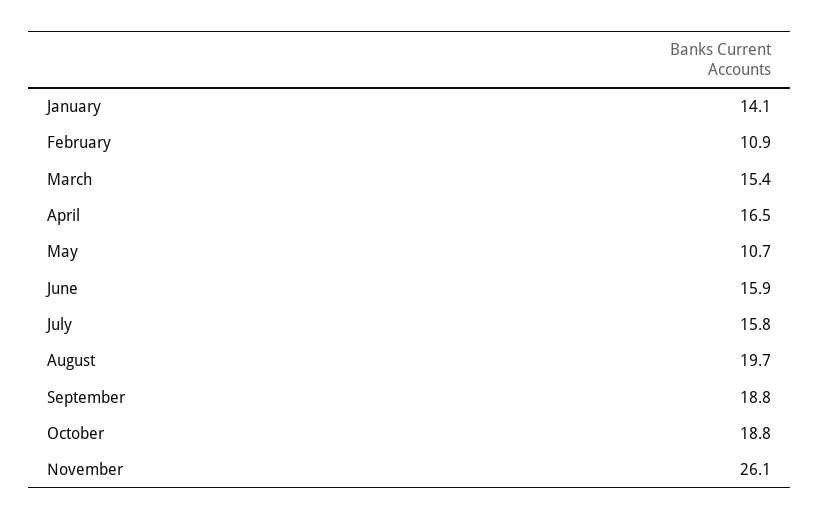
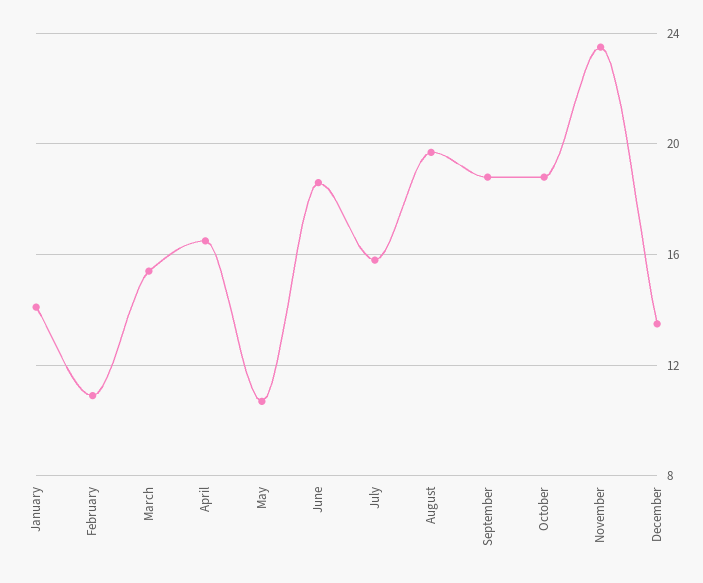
June: 15.9 -> 18.5
November: 26.1 -> 23.5
December: none -> 13.5

